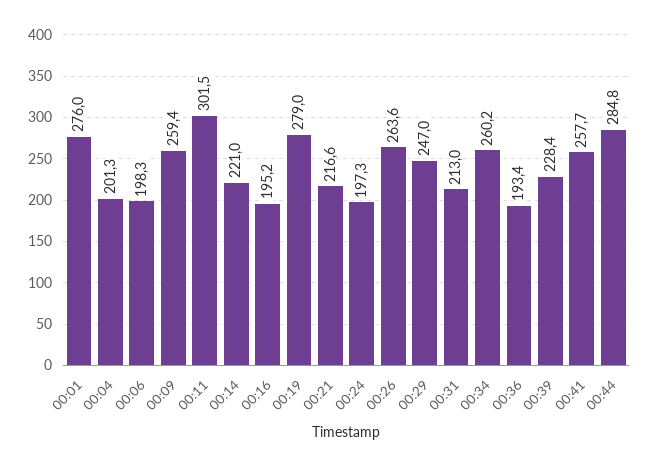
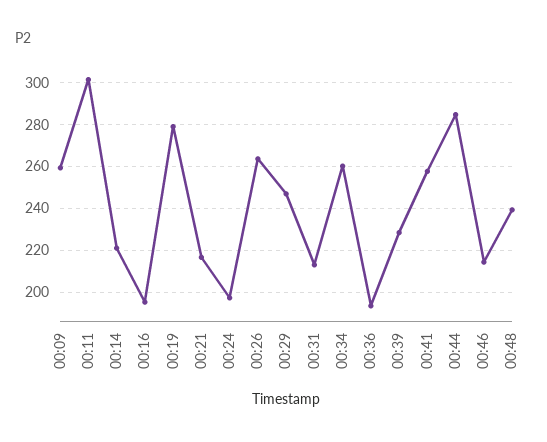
00:01: 276 -> none
00:04: 201.3 -> none
00:06: 198.3 -> none
00:46: none -> 215
00:48: none -> 240

